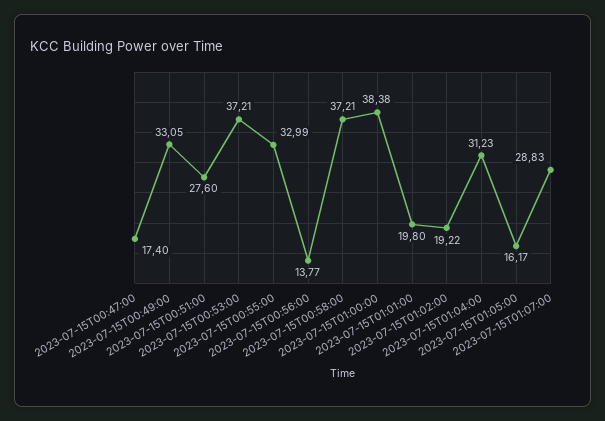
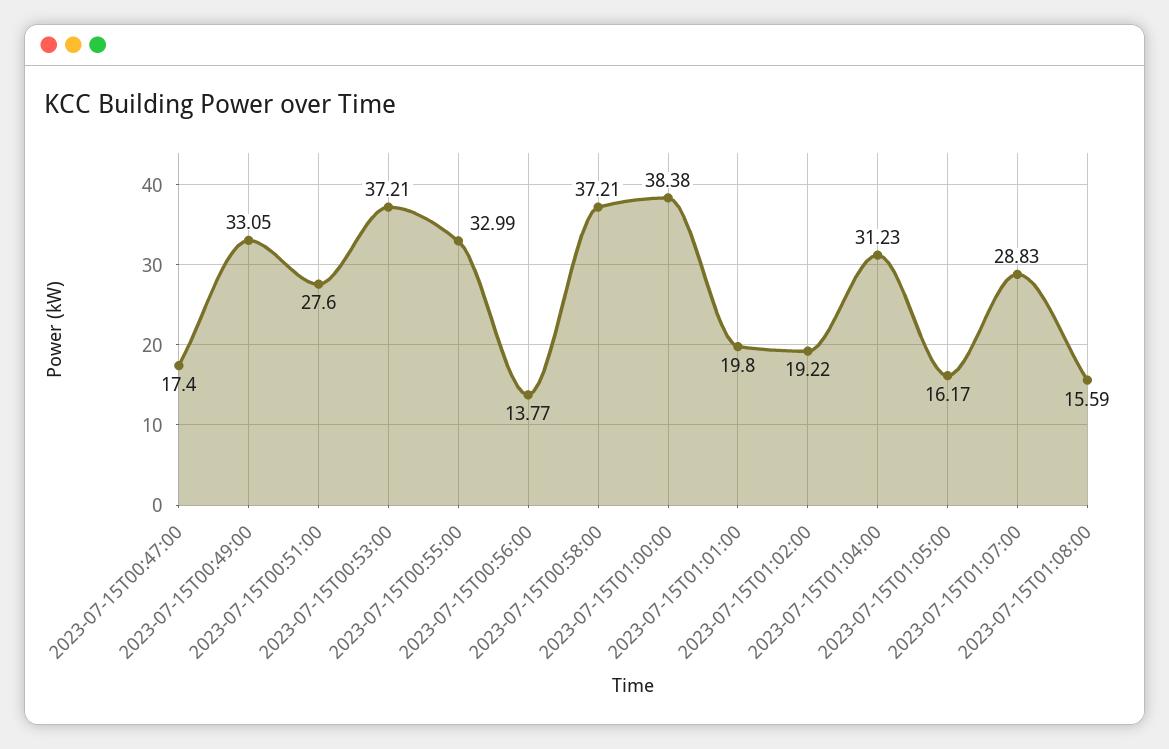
2023-07-15T01:08:00: none -> 15.59

